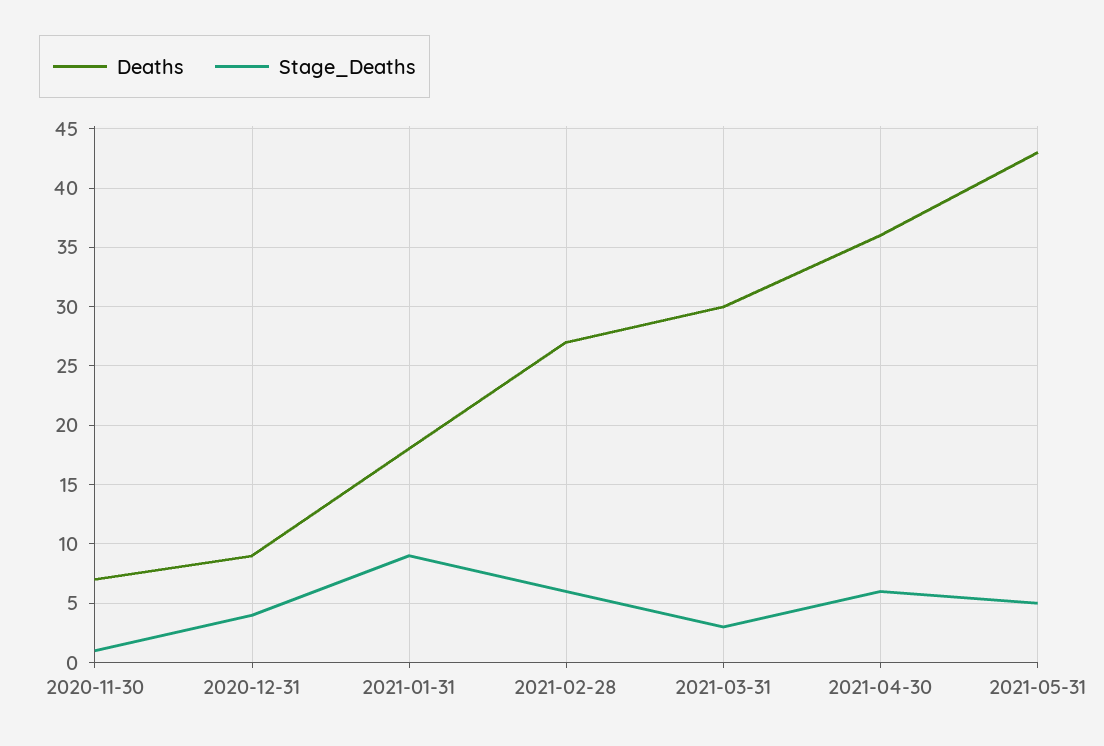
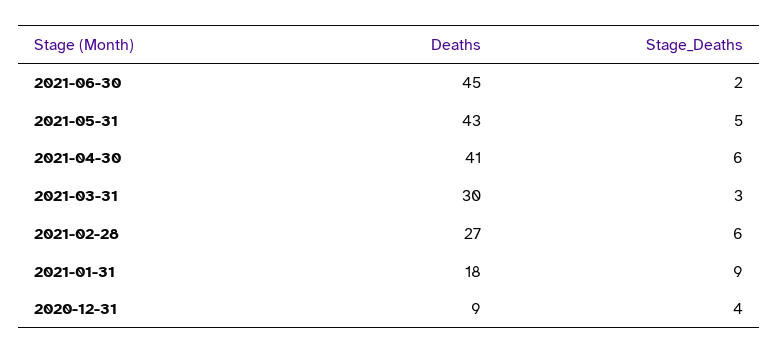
Deaths, 2020-11-30: 7 -> none
Stage_Deaths, 2020-11-30: 1 -> none
Deaths, 2021-04-30: 36 -> 41
Deaths, 2021-06-30: none -> 45
Stage_Deaths, 2021-06-30: none -> 2

